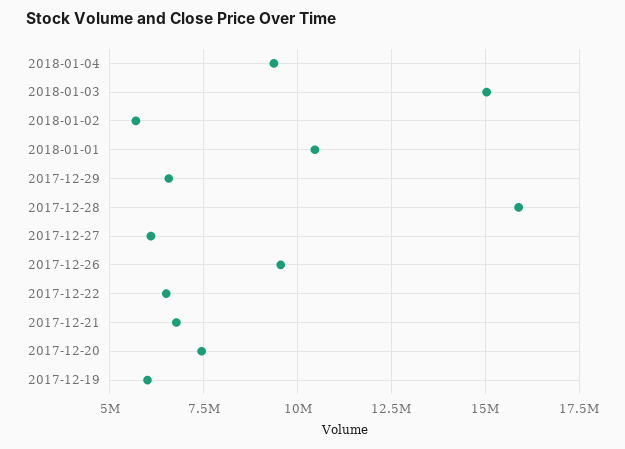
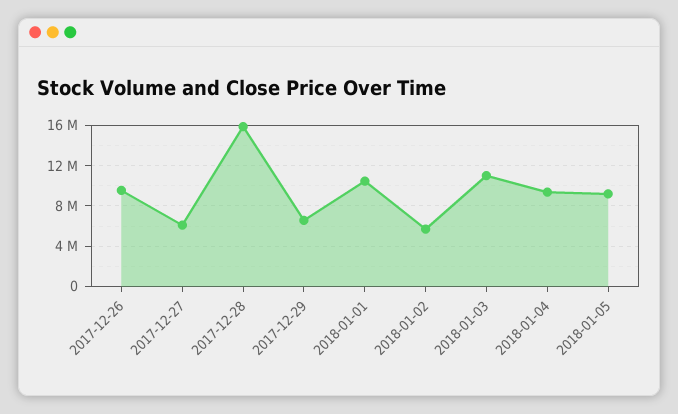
2018-01-03: 15000000 -> 11000000
2017-12-22: 6500000 -> none
2017-12-21: 6750000 -> none
2017-12-20: 7500000 -> none
2017-12-19: 6000000 -> none
2018-01-05: none -> 9000000

